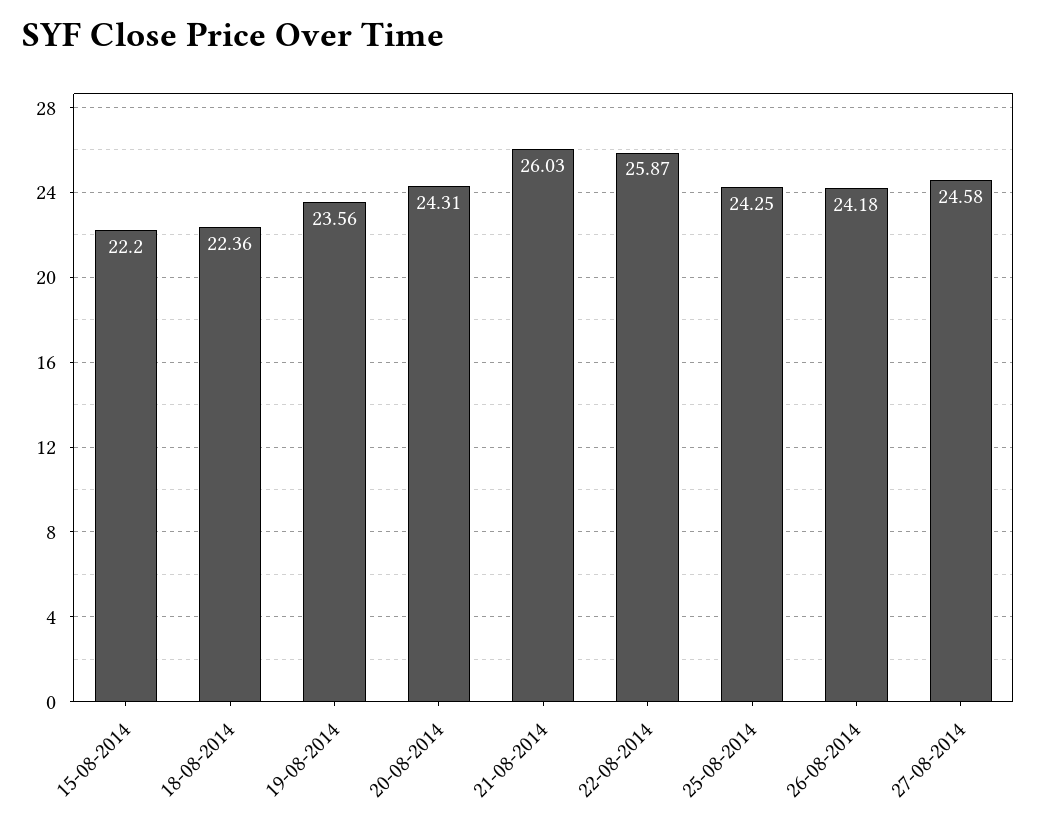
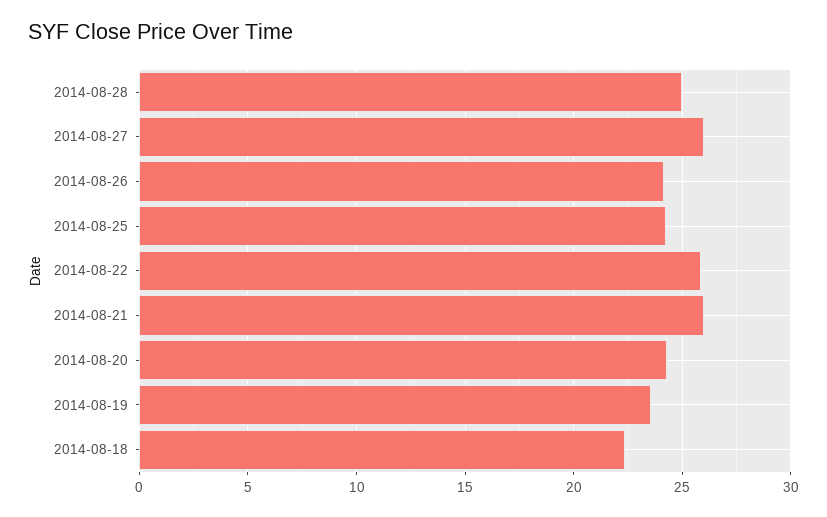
15-08-2014: 22.2 -> none
27-08-2014: 24.58 -> 26
2014-08-28: none -> 25

